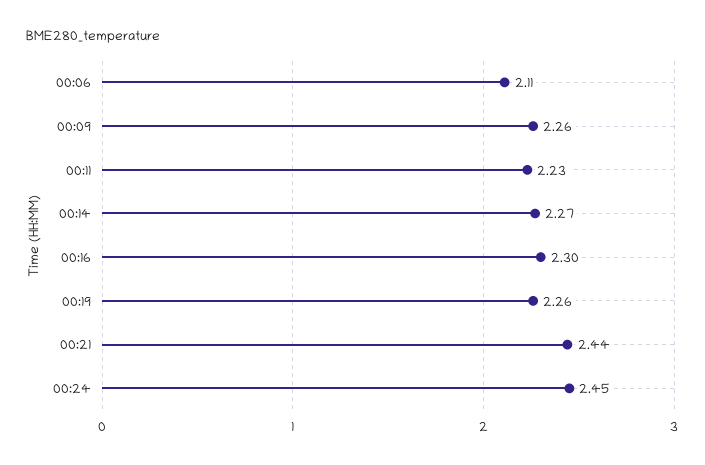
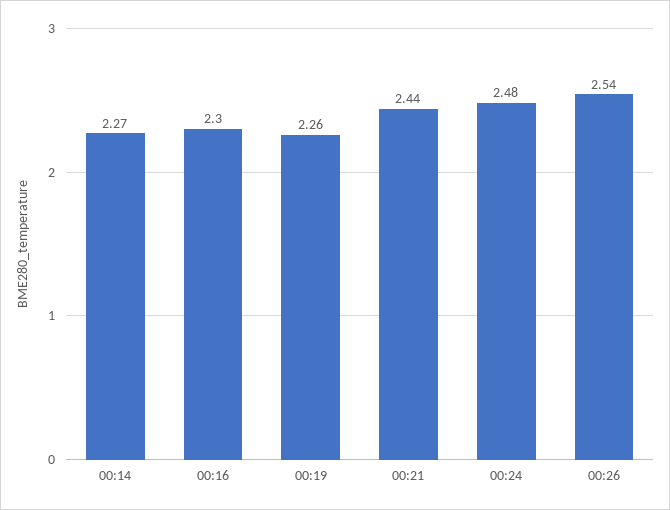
00:06: 2.11 -> none
00:09: 2.26 -> none
00:11: 2.23 -> none
00:24: 2.45 -> 2.48
00:26: none -> 2.54

